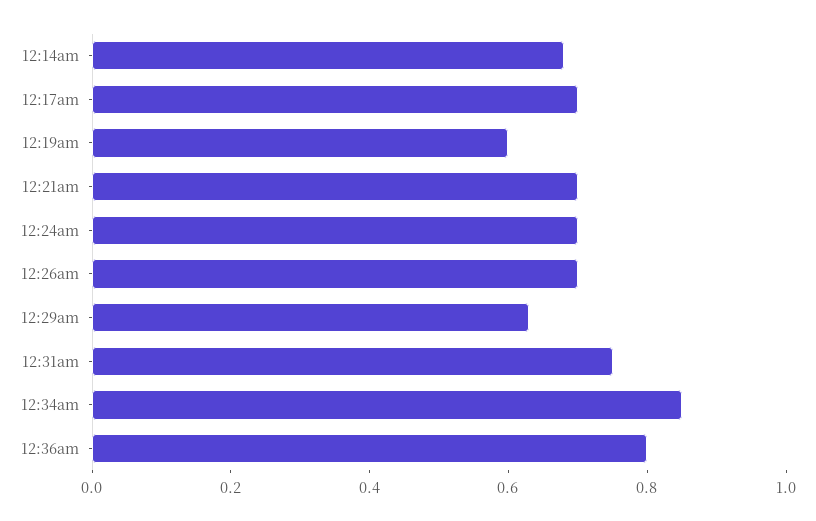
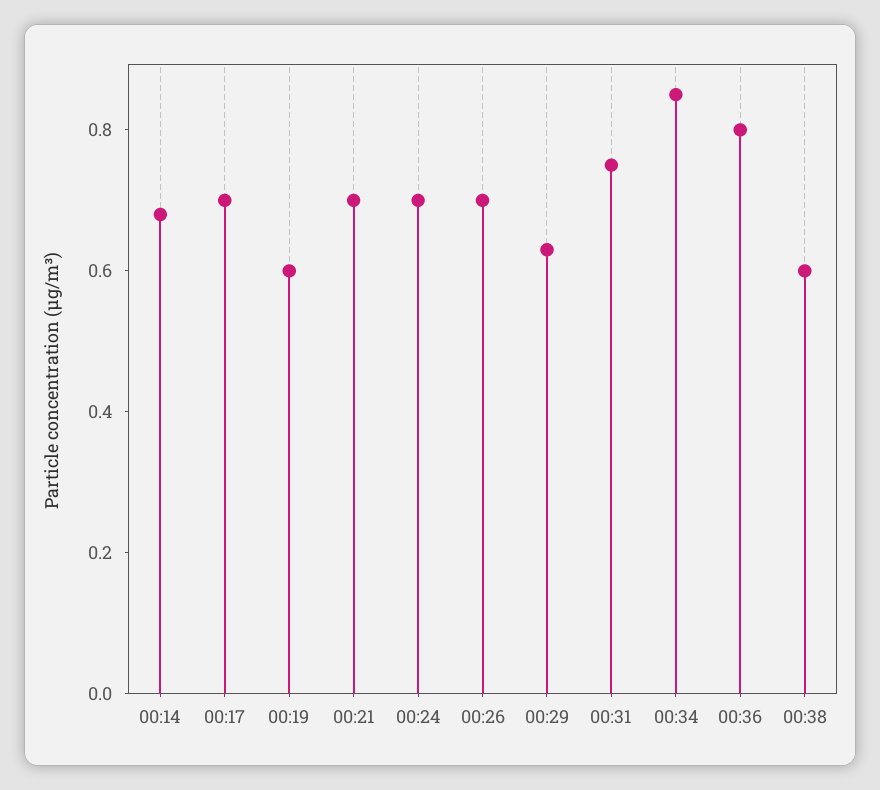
00:38: none -> 0.6

